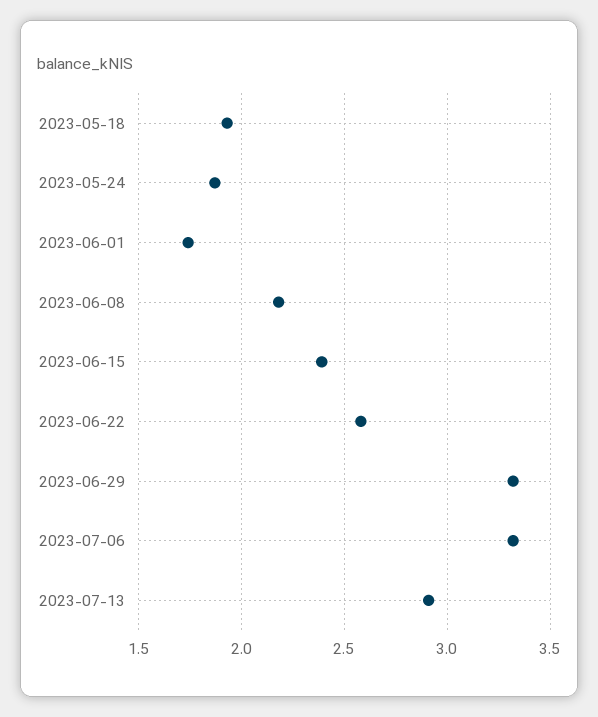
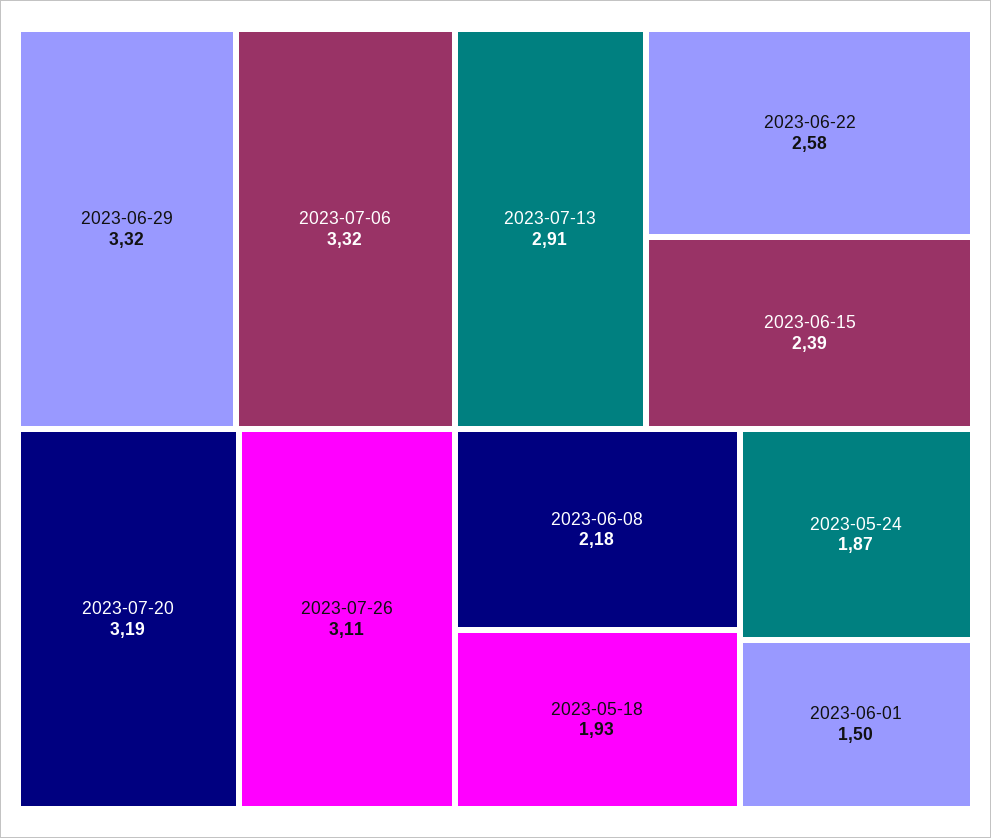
2023-06-01: 1.75 -> 1.5
2023-07-20: none -> 3.19
2023-07-26: none -> 3.11

